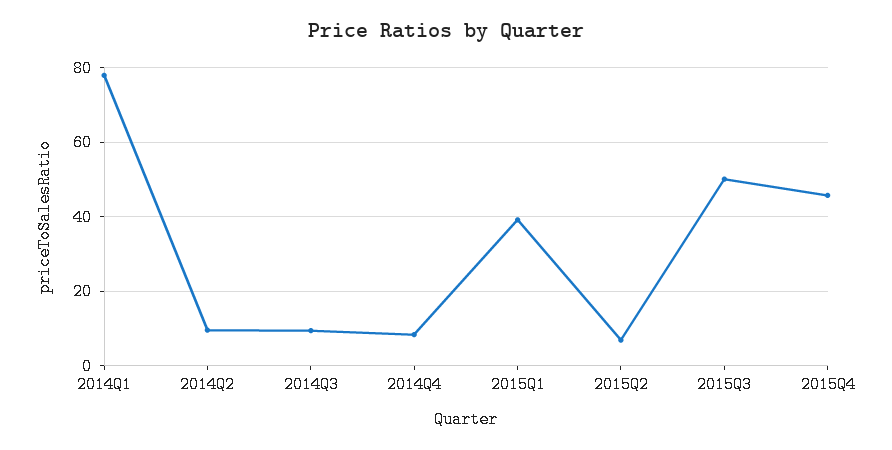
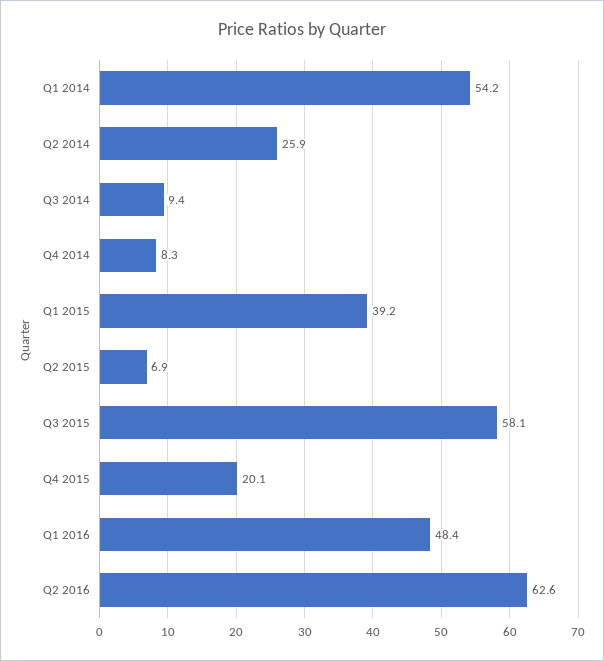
2014Q1: 78 -> 54.2
2014Q2: 10 -> 25.9
2015Q3: 50 -> 58.1
2015Q4: 46 -> 20.1
Q1 2016: none -> 48.4
Q2 2016: none -> 62.6

